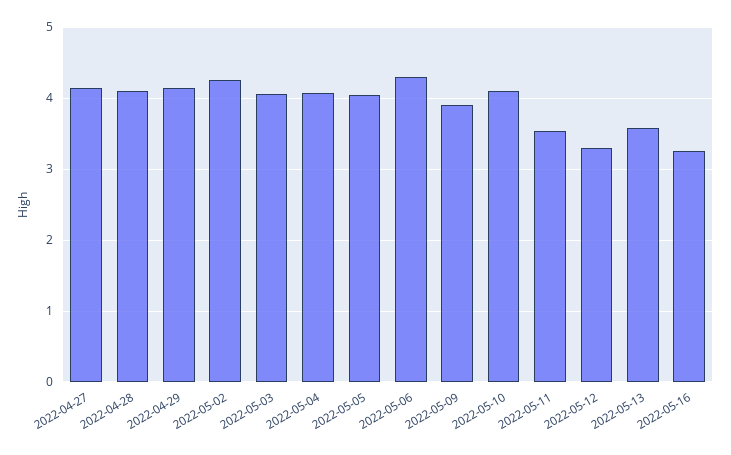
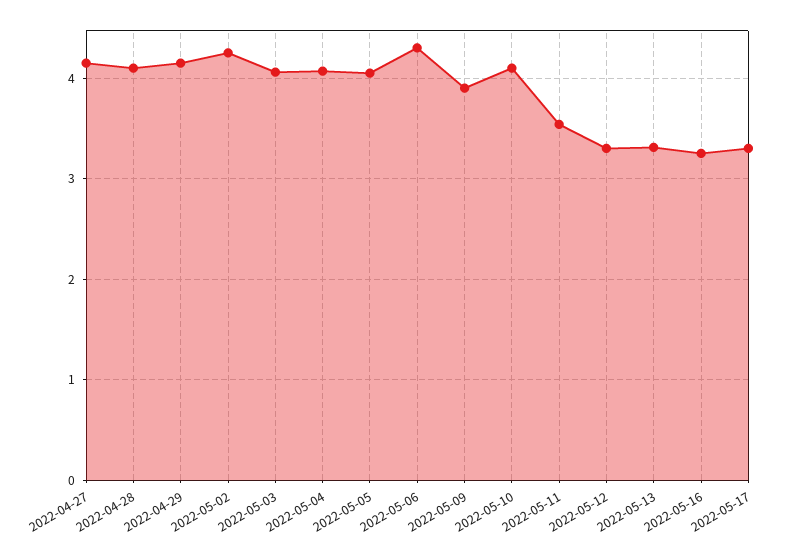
2022-05-13: 3.6 -> 3.3
2022-05-17: none -> 3.3

